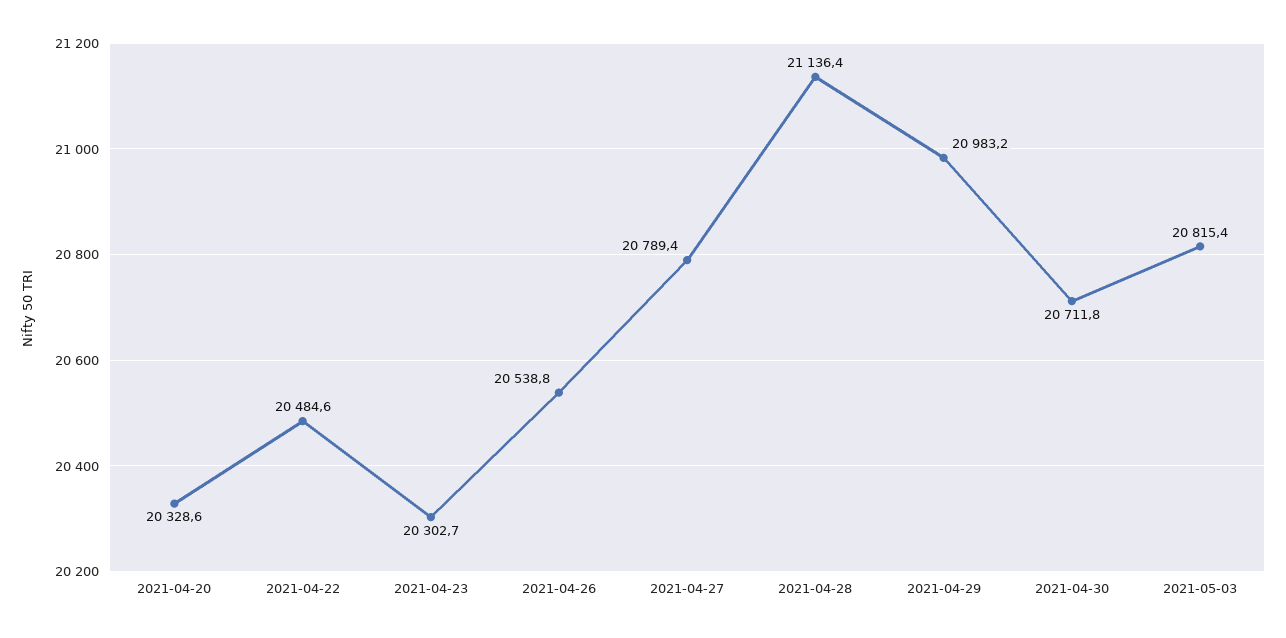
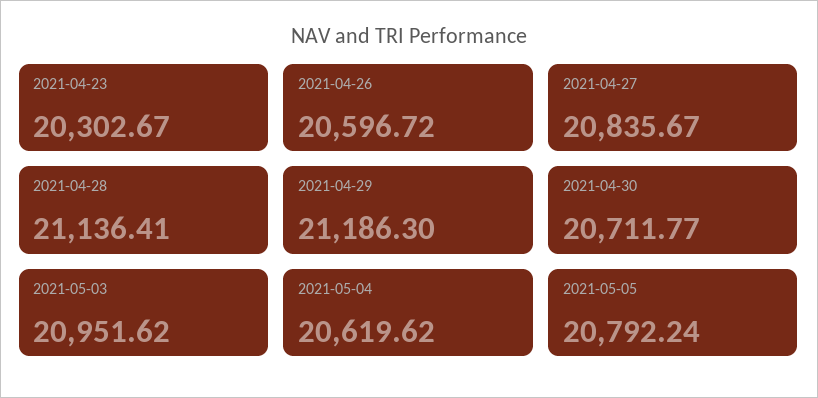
2021-04-20: 20328.6 -> none
2021-04-22: 20484.6 -> none
2021-04-26: 20538.8 -> 20596.72
2021-04-27: 20789.4 -> 20835.67
2021-04-29: 20983.2 -> 21186.3
2021-05-03: 20815.4 -> 20951.62
2021-05-04: none -> 20619.62
2021-05-05: none -> 20792.24

